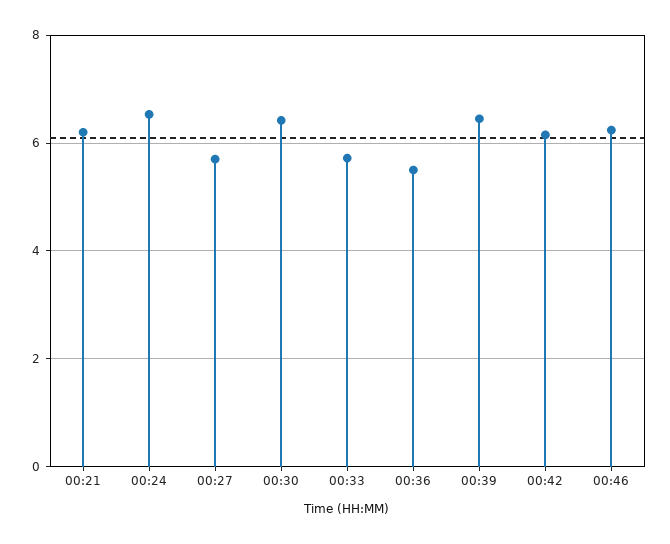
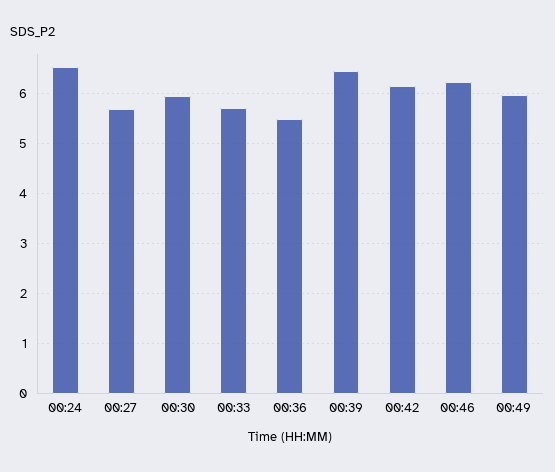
00:21: 6.2 -> none
00:30: 6.4 -> 6
00:49: none -> 6

